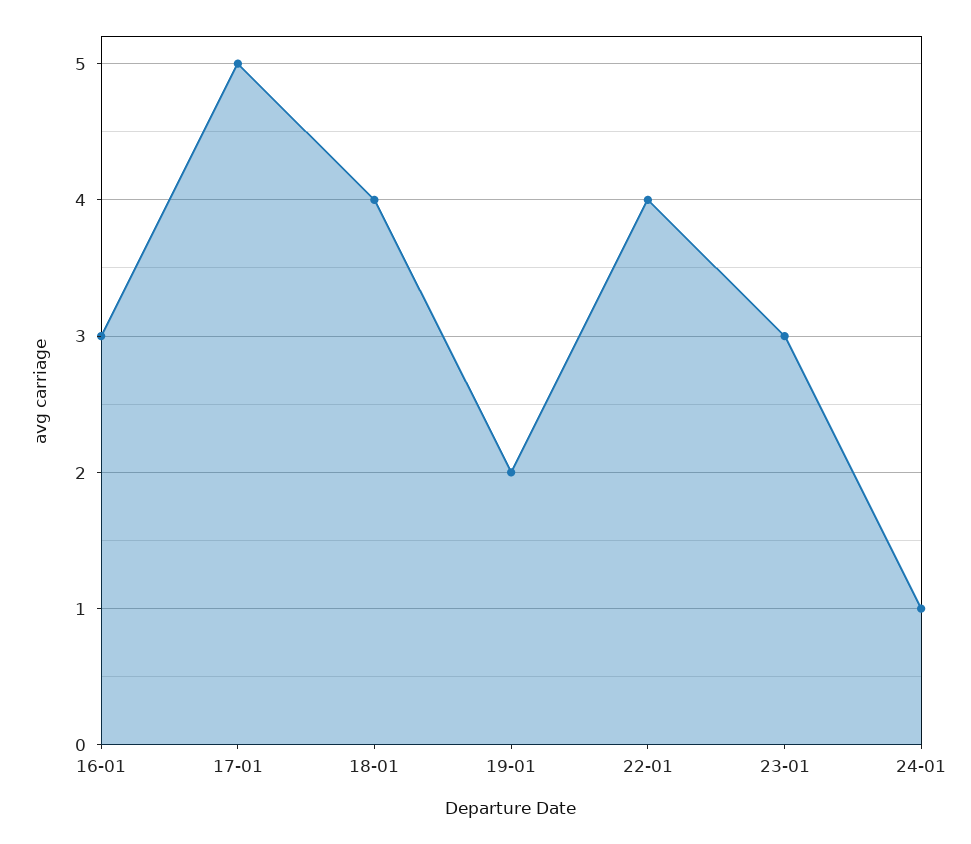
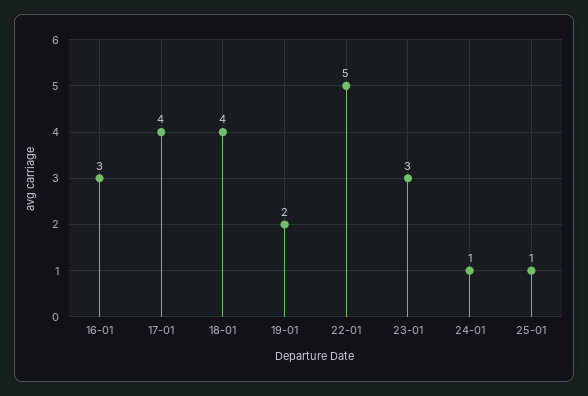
17-01: 5 -> 4
22-01: 4 -> 5
25-01: none -> 1

